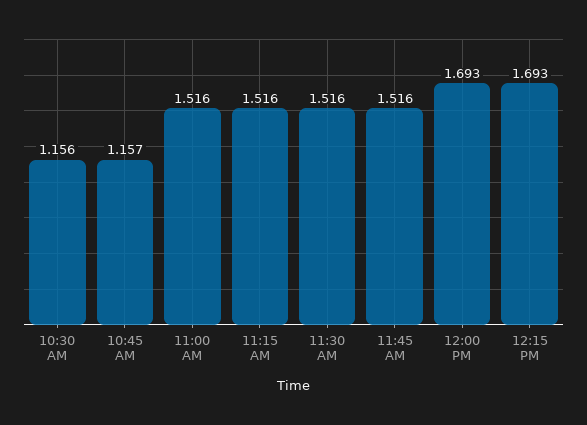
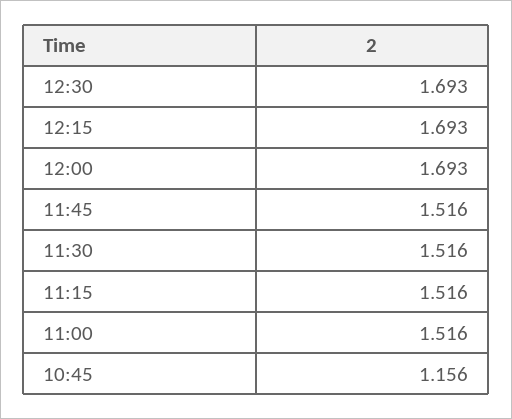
10:30 AM: 1.156 -> none
10:45 AM: 1.157 -> 1.156
12:30: none -> 1.693

